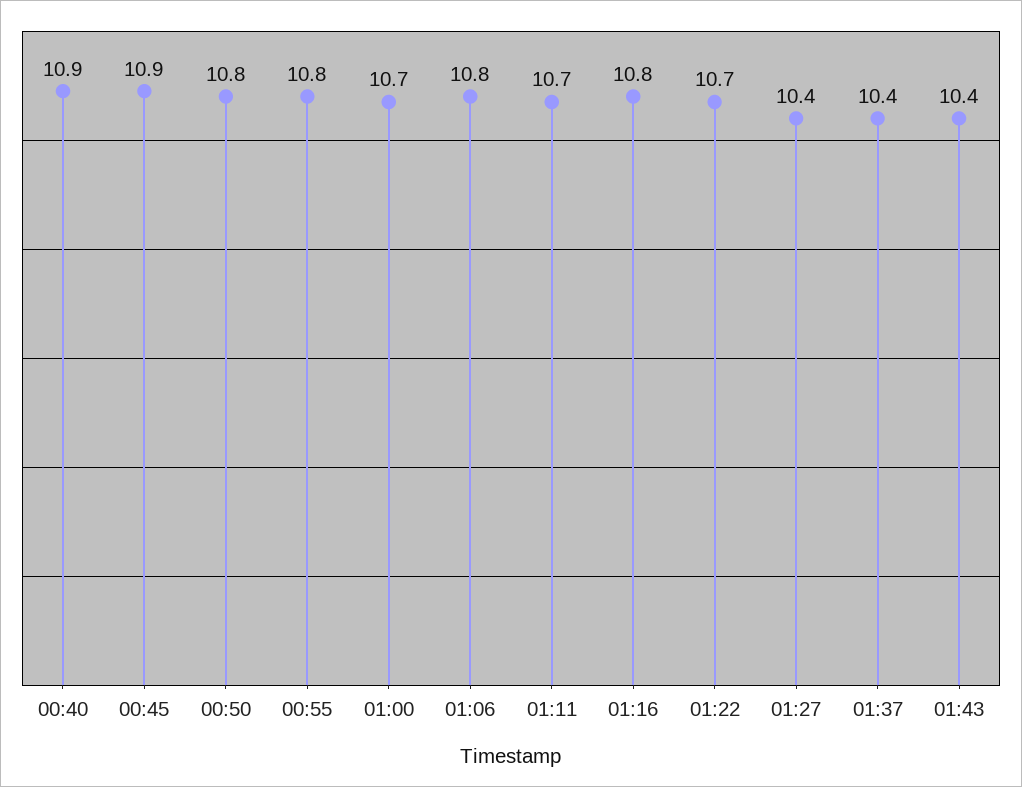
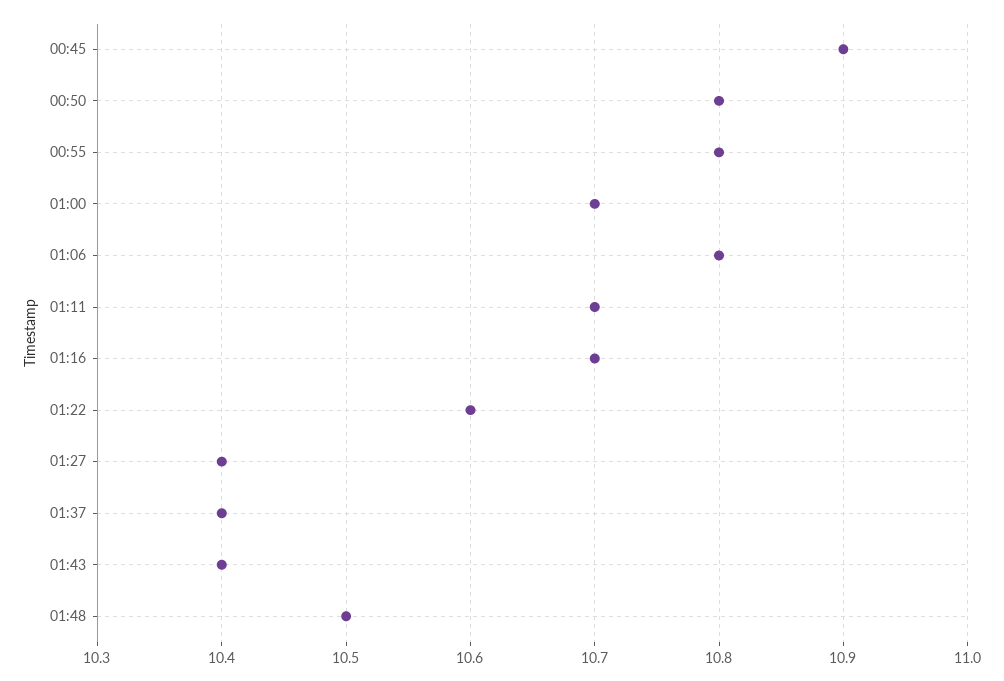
00:40: 10.9 -> none
01:16: 10.8 -> 10.7
01:22: 10.7 -> 10.6
01:48: none -> 10.5

